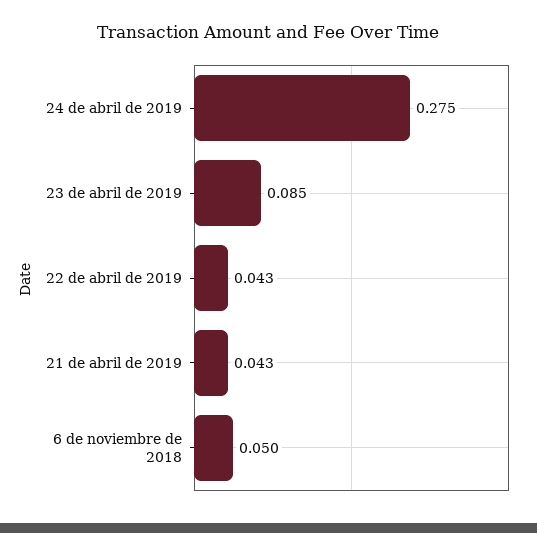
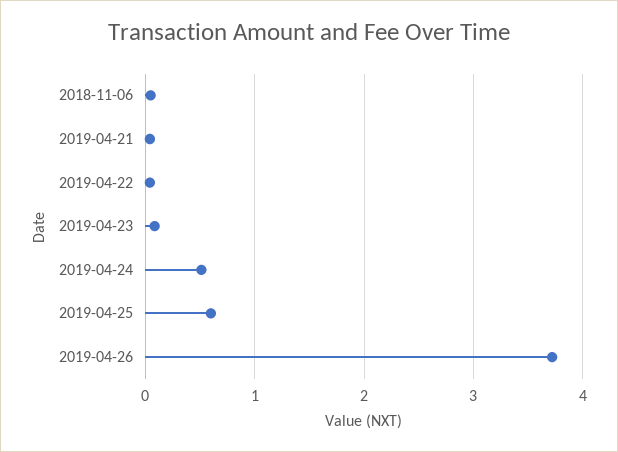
24 de abril de 2019: 0.275 -> 0.5
2019-04-25: none -> 0.6
2019-04-26: none -> 3.7

